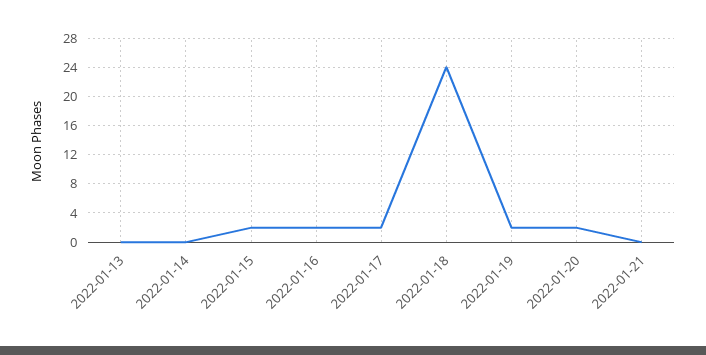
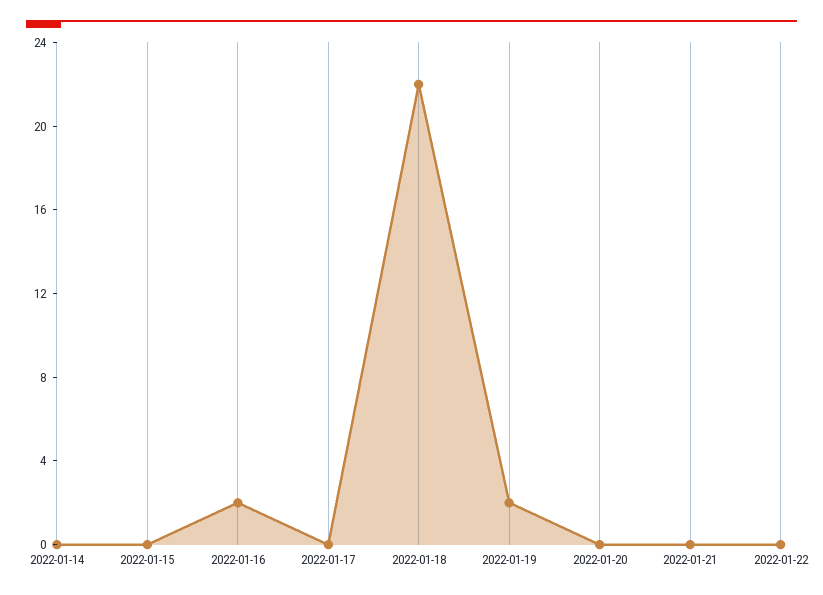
2022-01-13: 0 -> none
2022-01-15: 2 -> 0
2022-01-17: 2 -> 0
2022-01-18: 24 -> 22
2022-01-20: 2 -> 0
2022-01-22: none -> 0

